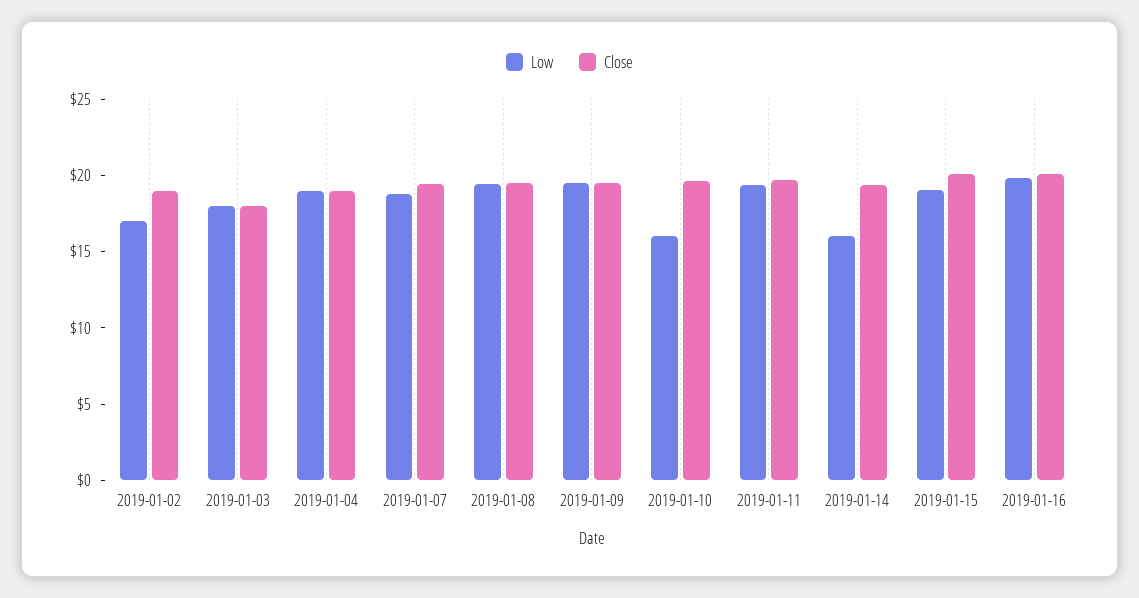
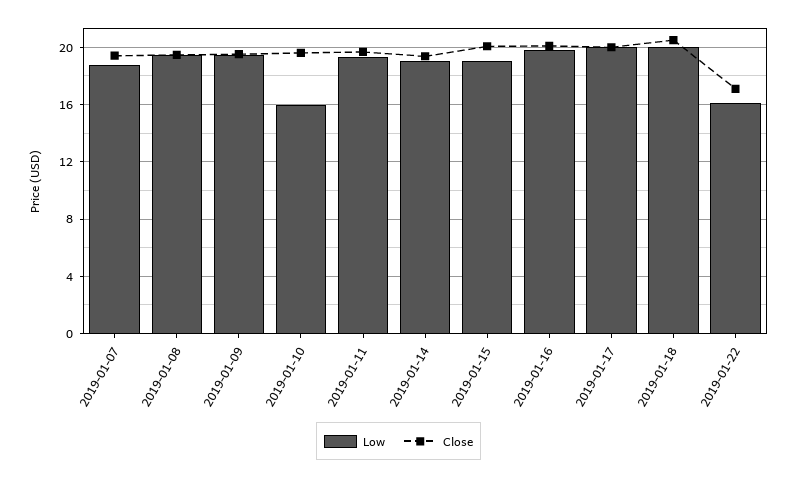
Low, 2019-01-02: 17 -> none
Close, 2019-01-02: 19 -> none
Low, 2019-01-03: 18 -> none
Close, 2019-01-03: 18 -> none
Low, 2019-01-04: 19 -> none
Close, 2019-01-04: 19 -> none
Low, 2019-01-14: 16 -> 19
Low, 2019-01-17: none -> 20
Close, 2019-01-17: none -> 20
Low, 2019-01-18: none -> 20
Close, 2019-01-18: none -> 20.5
Low, 2019-01-22: none -> 16
Close, 2019-01-22: none -> 17

